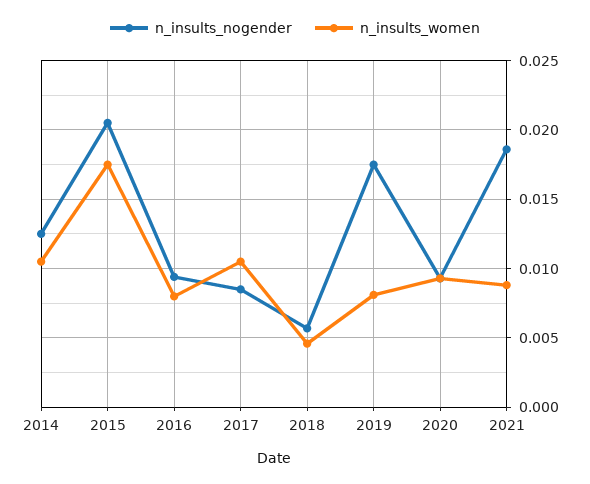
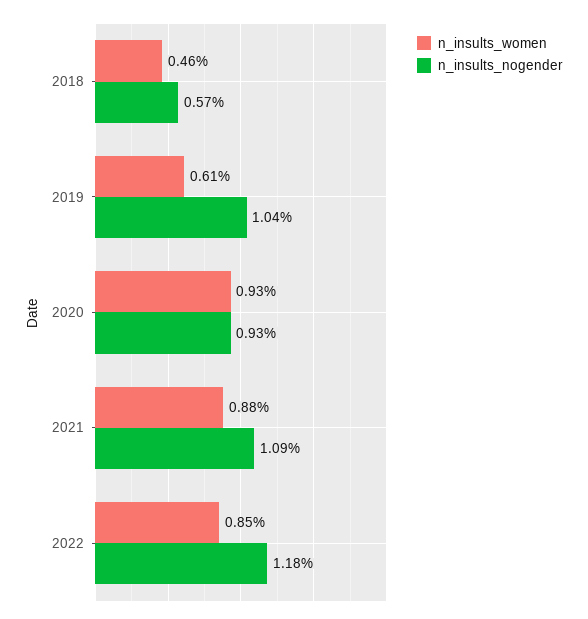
n_insults_nogender, 2014: 0.0125 -> none
n_insults_women, 2014: 0.0105 -> none
n_insults_nogender, 2015: 0.0205 -> none
n_insults_women, 2015: 0.0175 -> none
n_insults_nogender, 2016: 0.0095 -> none
n_insults_women, 2016: 0.008 -> none
n_insults_nogender, 2017: 0.0085 -> none
n_insults_women, 2017: 0.0105 -> none
n_insults_nogender, 2019: 0.0175 -> 0.0104
n_insults_women, 2019: 0.008 -> 0.0061
n_insults_nogender, 2021: 0.0185 -> 0.0109
n_insults_women, 2022: none -> 0.0085
n_insults_nogender, 2022: none -> 0.0118

